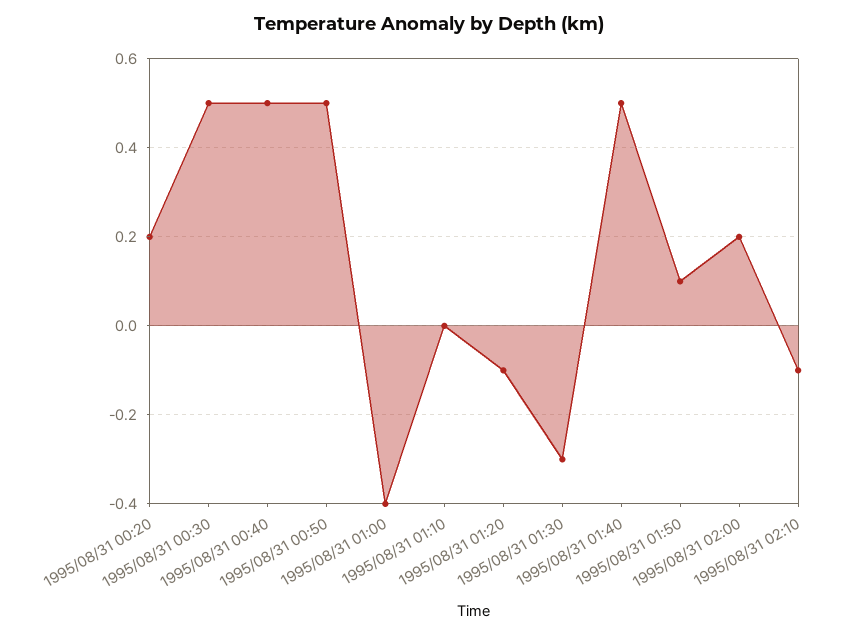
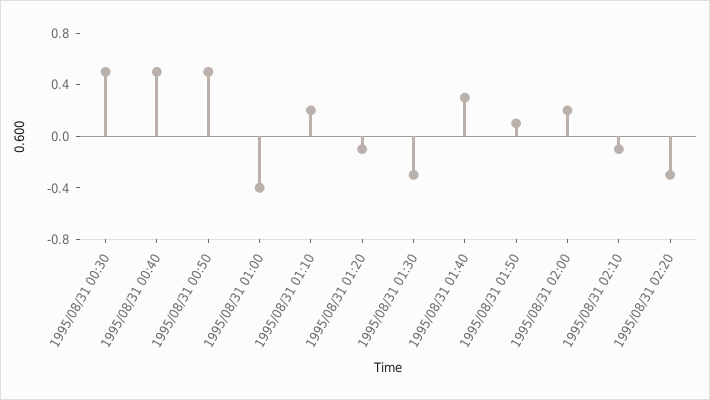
1995/08/31 00:20: 0.2 -> none
1995/08/31 01:10: 0 -> 0.2
1995/08/31 01:40: 0.5 -> 0.3
1995/08/31 02:20: none -> -0.3

